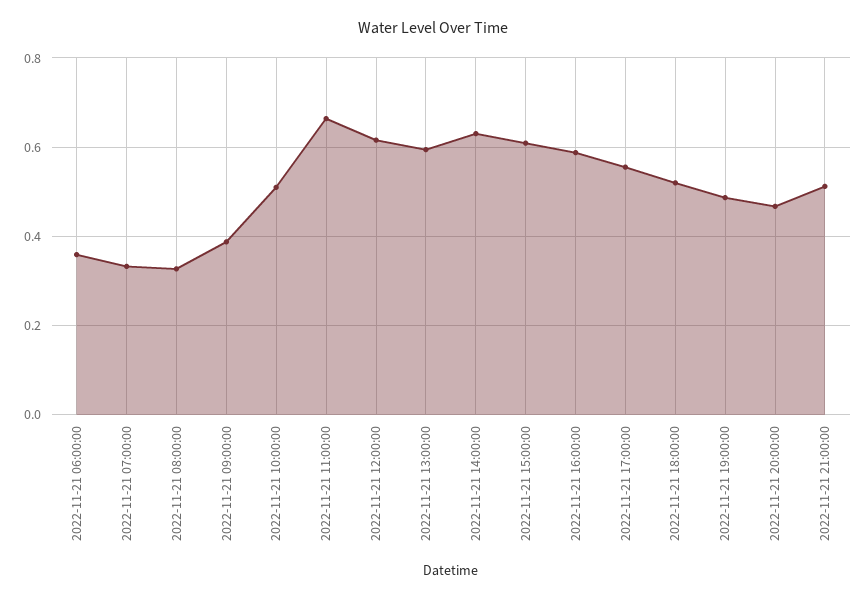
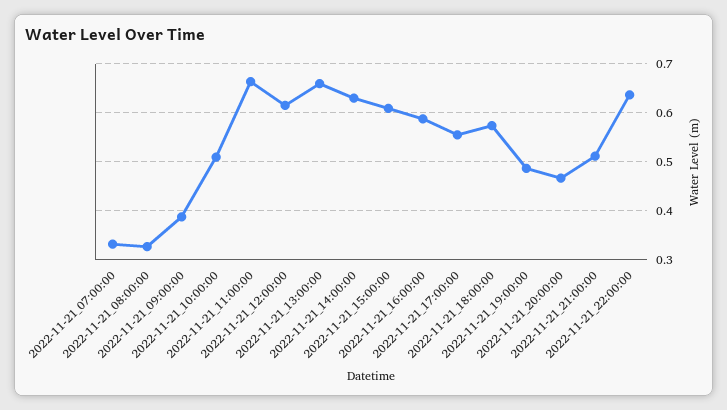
2022-11-21 06:00:00: 0.36 -> none
2022-11-21 13:00:00: 0.6 -> 0.66
2022-11-21 18:00:00: 0.52 -> 0.58
2022-11-21_22:00:00: none -> 0.64

